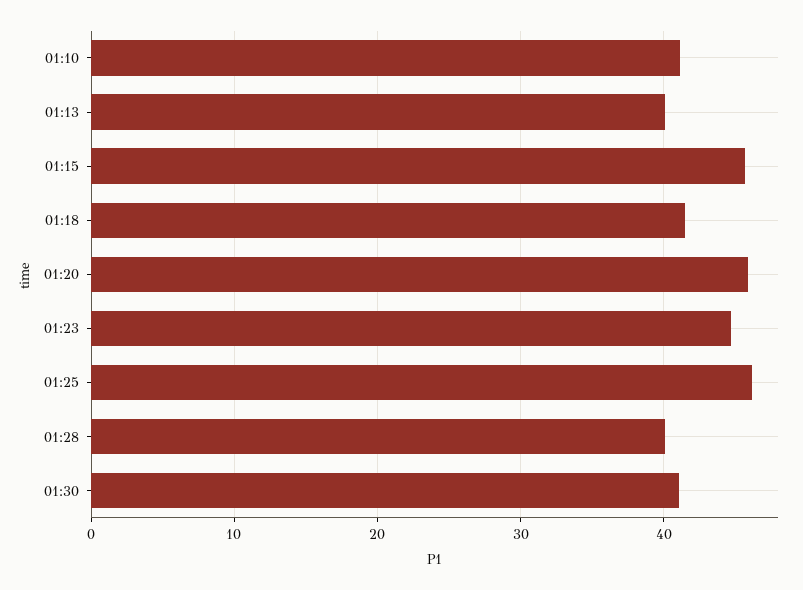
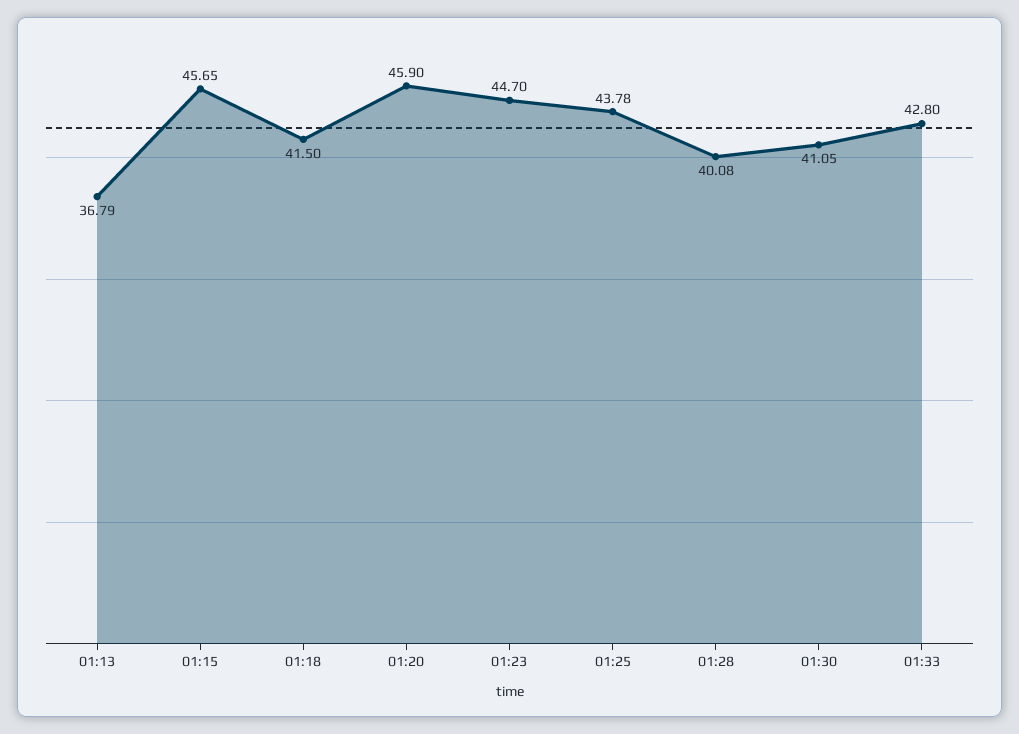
01:10: 41 -> none
01:13: 40 -> 36.79
01:25: 46 -> 43.78
01:33: none -> 42.8

